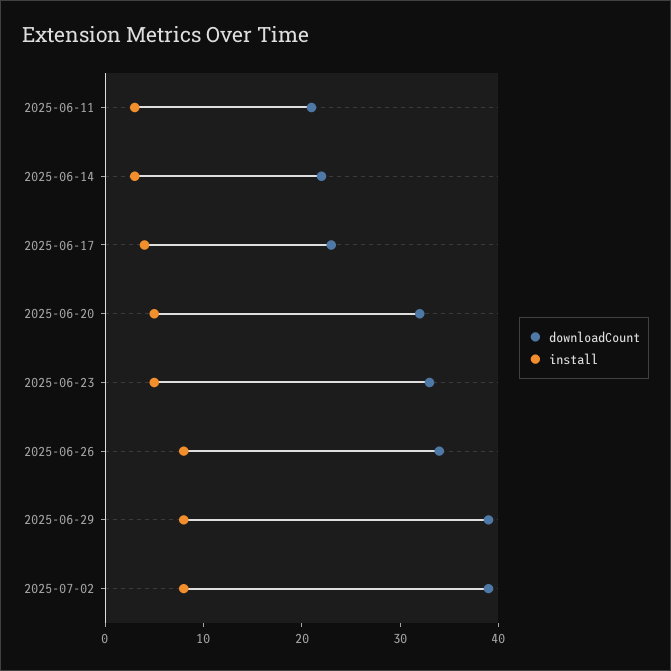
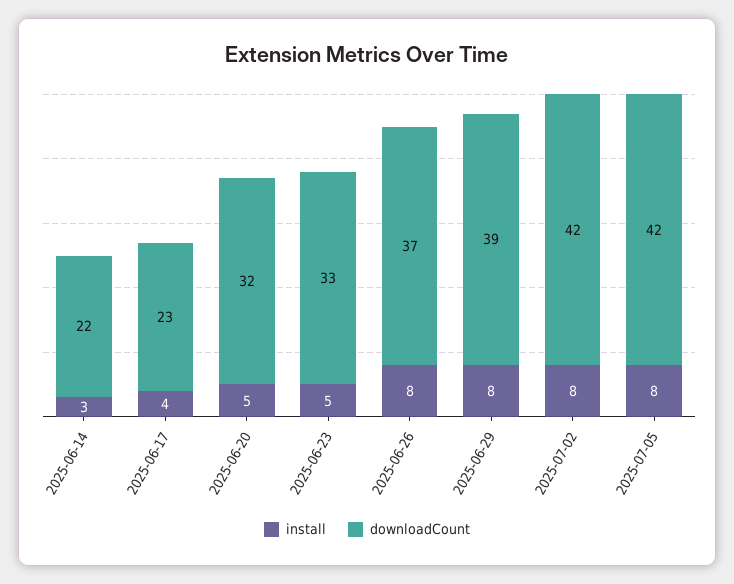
downloadCount, 2025-06-11: 21 -> none
install, 2025-06-11: 3 -> none
downloadCount, 2025-06-26: 34 -> 37
downloadCount, 2025-07-02: 39 -> 42
install, 2025-07-05: none -> 8
downloadCount, 2025-07-05: none -> 42

